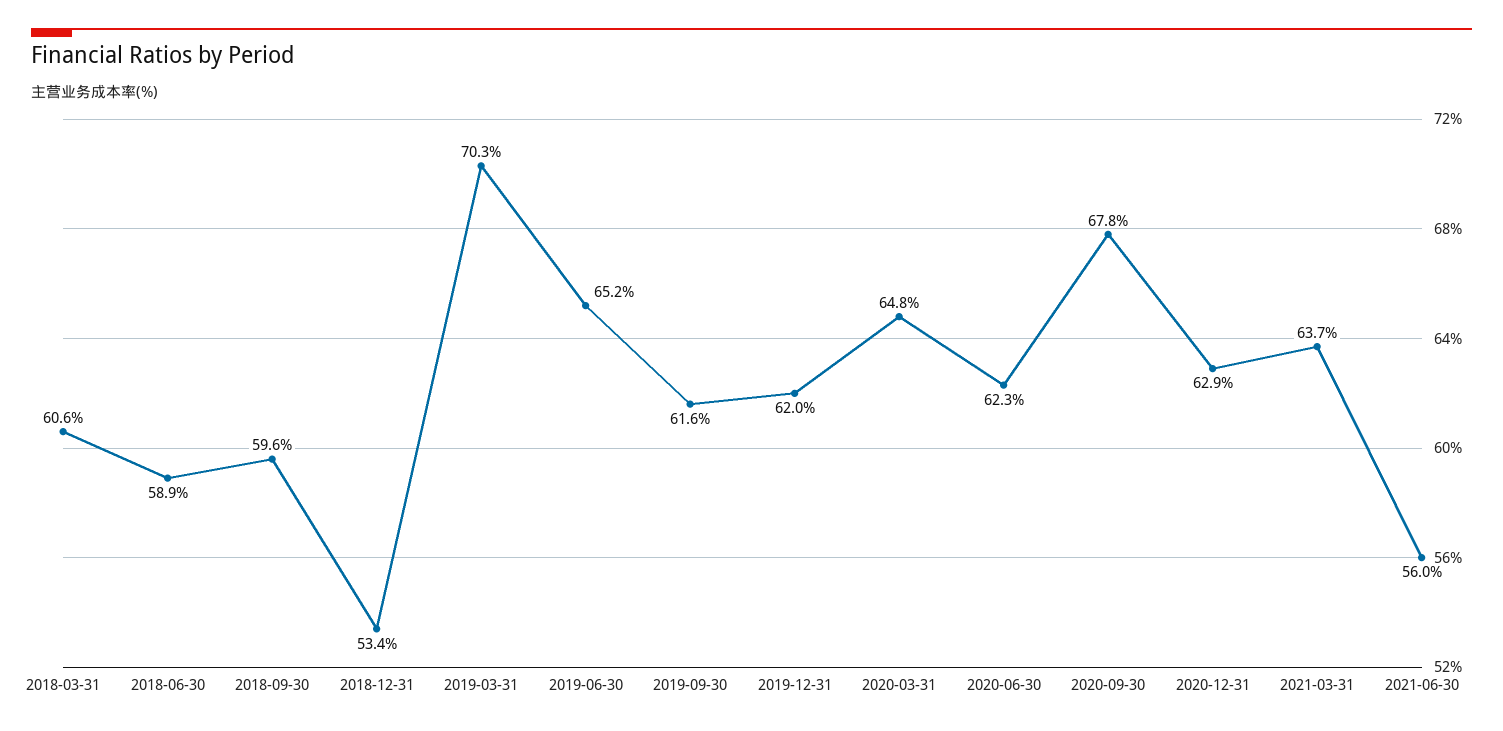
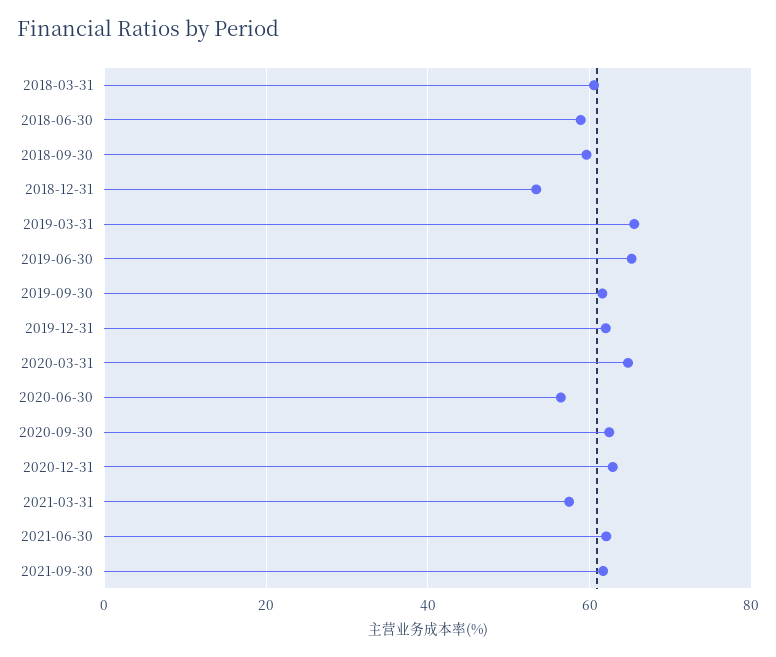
2019-03-31: 70.3 -> 66
2020-06-30: 62.3 -> 56
2020-09-30: 67.8 -> 62
2021-03-31: 63.7 -> 58
2021-06-30: 56 -> 62
2021-09-30: none -> 62

